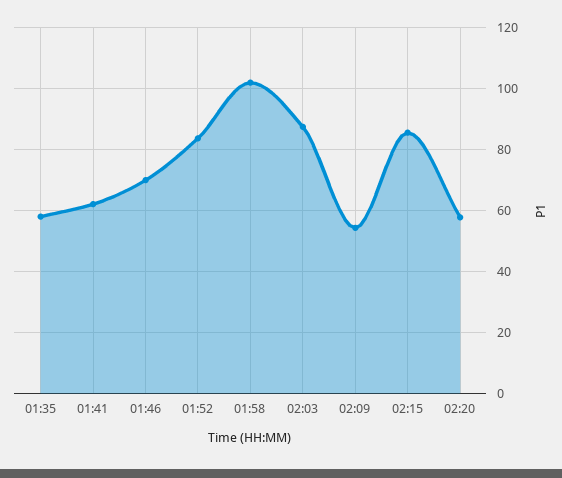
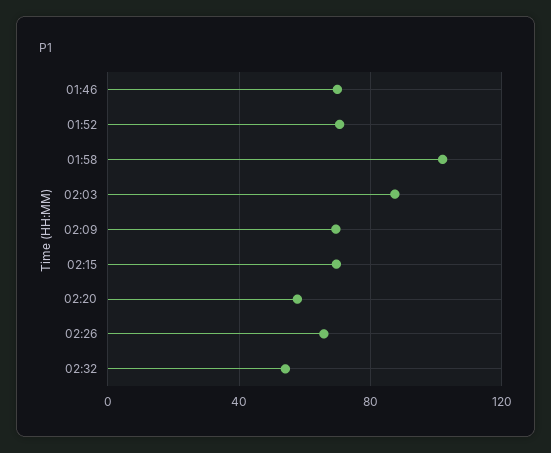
01:35: 58 -> none
01:41: 62 -> none
01:52: 84 -> 70
02:09: 54 -> 70
02:15: 86 -> 70
02:26: none -> 65
02:32: none -> 55

